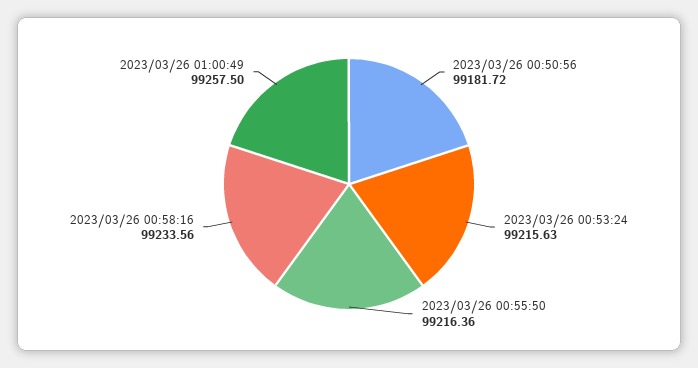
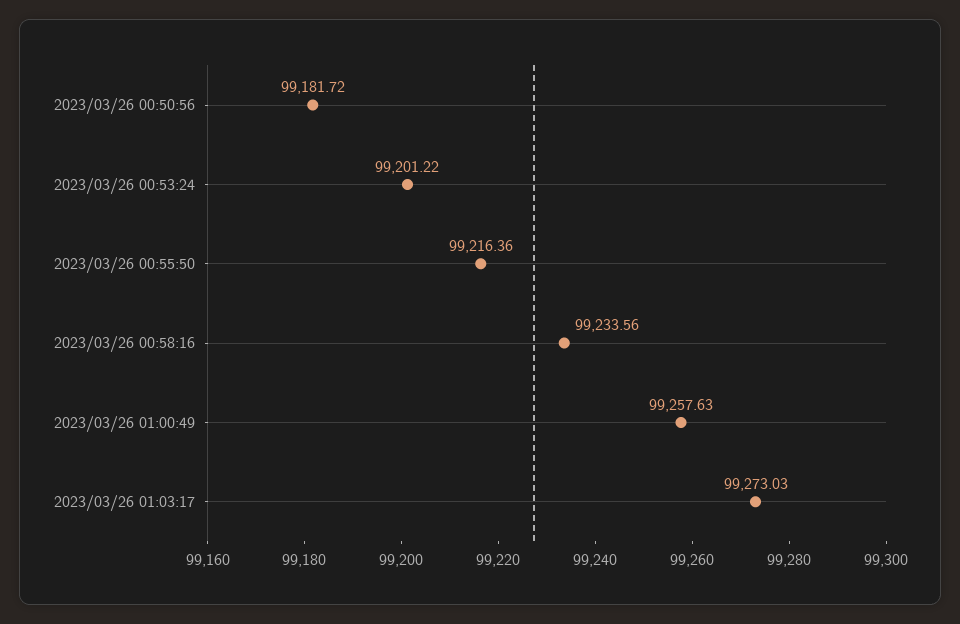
2023/03/26 00:53:24: 99215.63 -> 99201.22
2023/03/26 01:00:49: 99257.5 -> 99257.63
2023/03/26 01:03:17: none -> 99273.03

